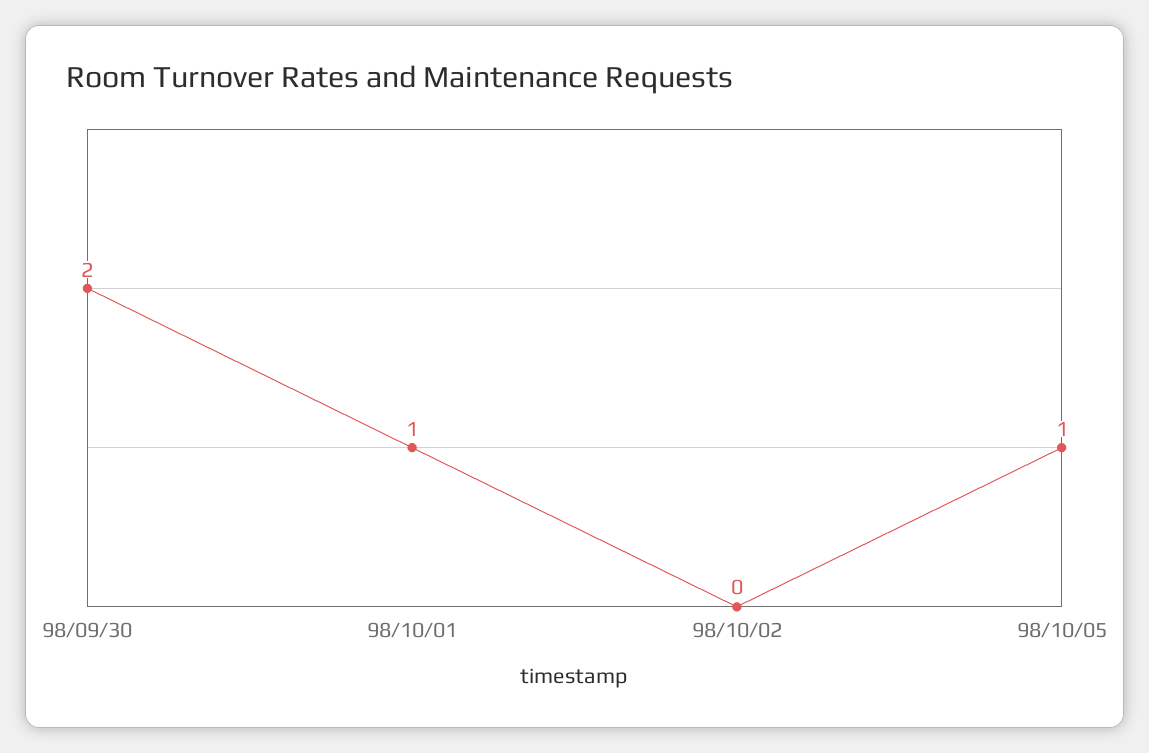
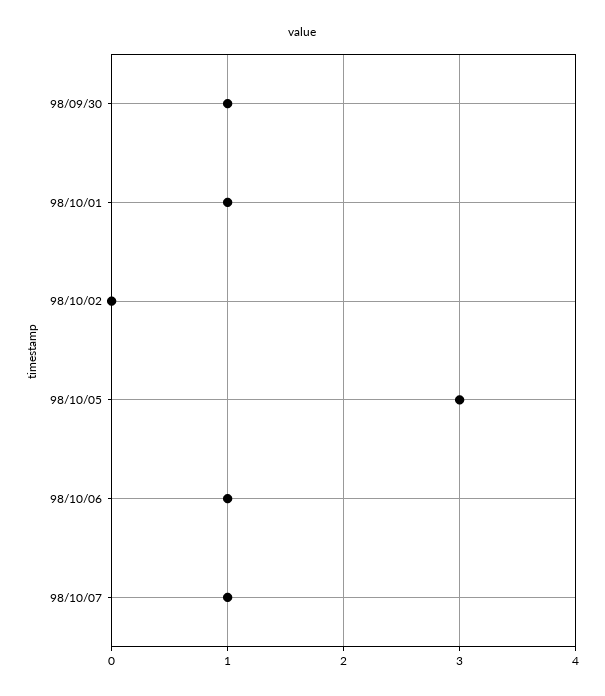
98/09/30: 2 -> 1
98/10/05: 1 -> 3
98/10/06: none -> 1
98/10/07: none -> 1

